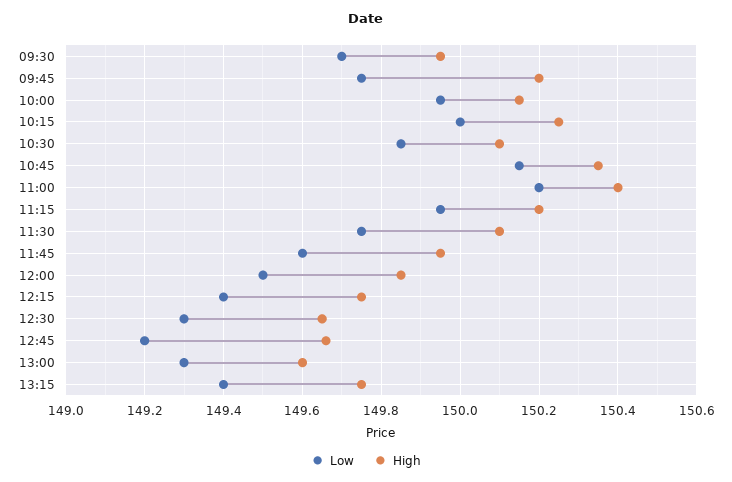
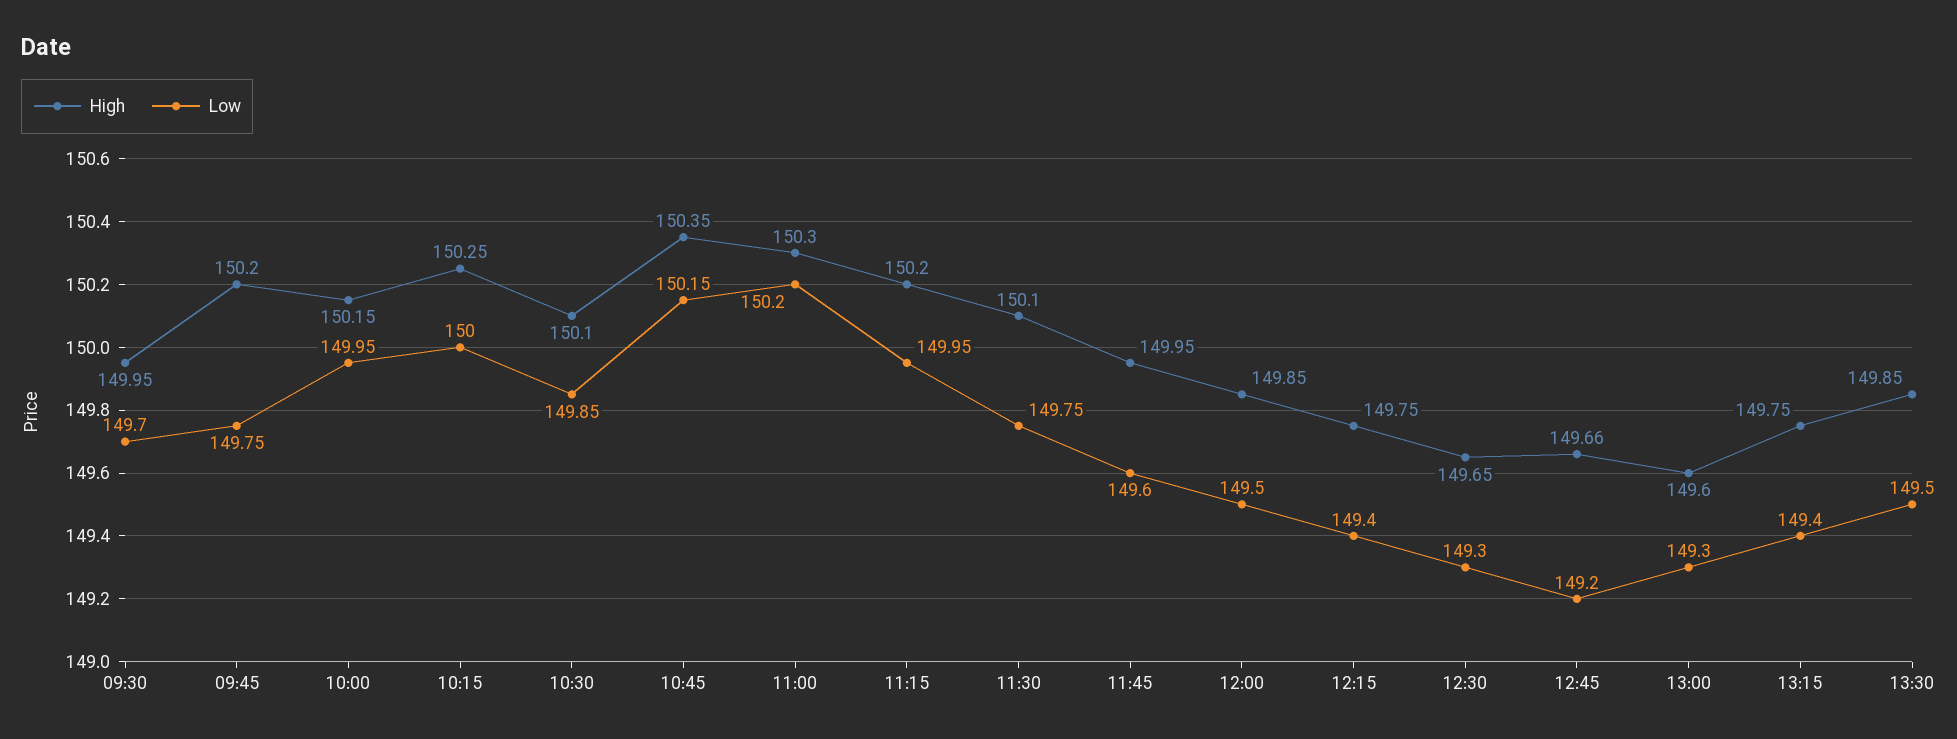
High, 11:00: 150.4 -> 150.3
High, 13:30: none -> 149.85
Low, 13:30: none -> 149.5

